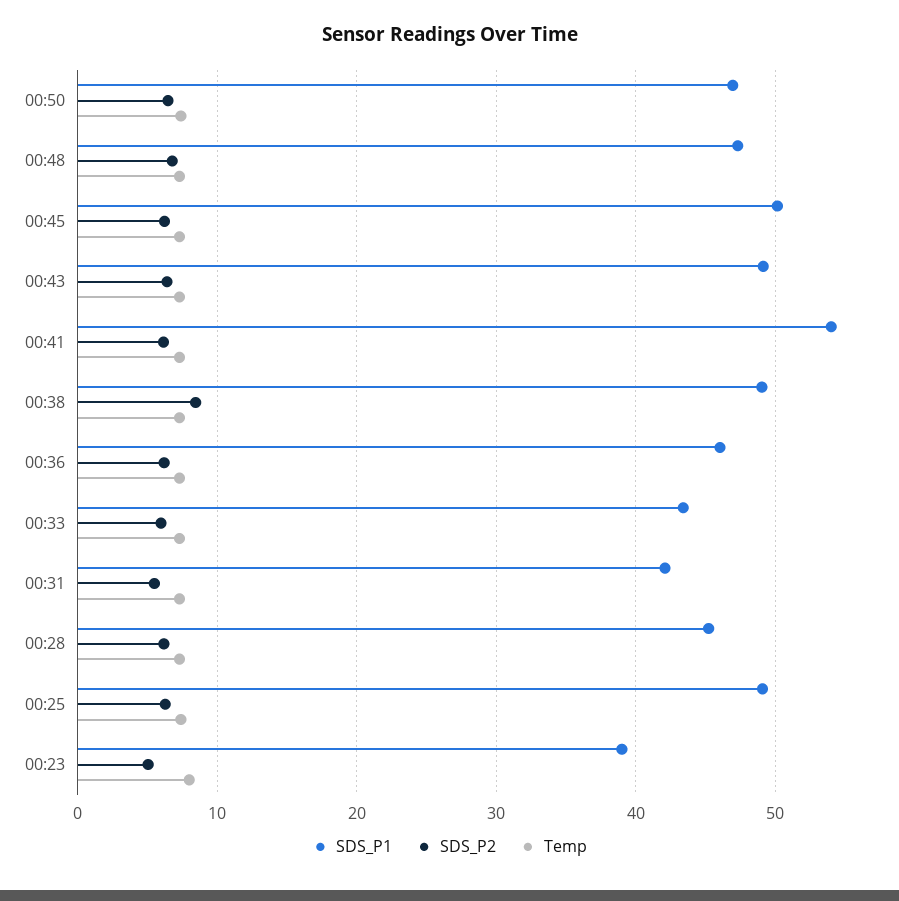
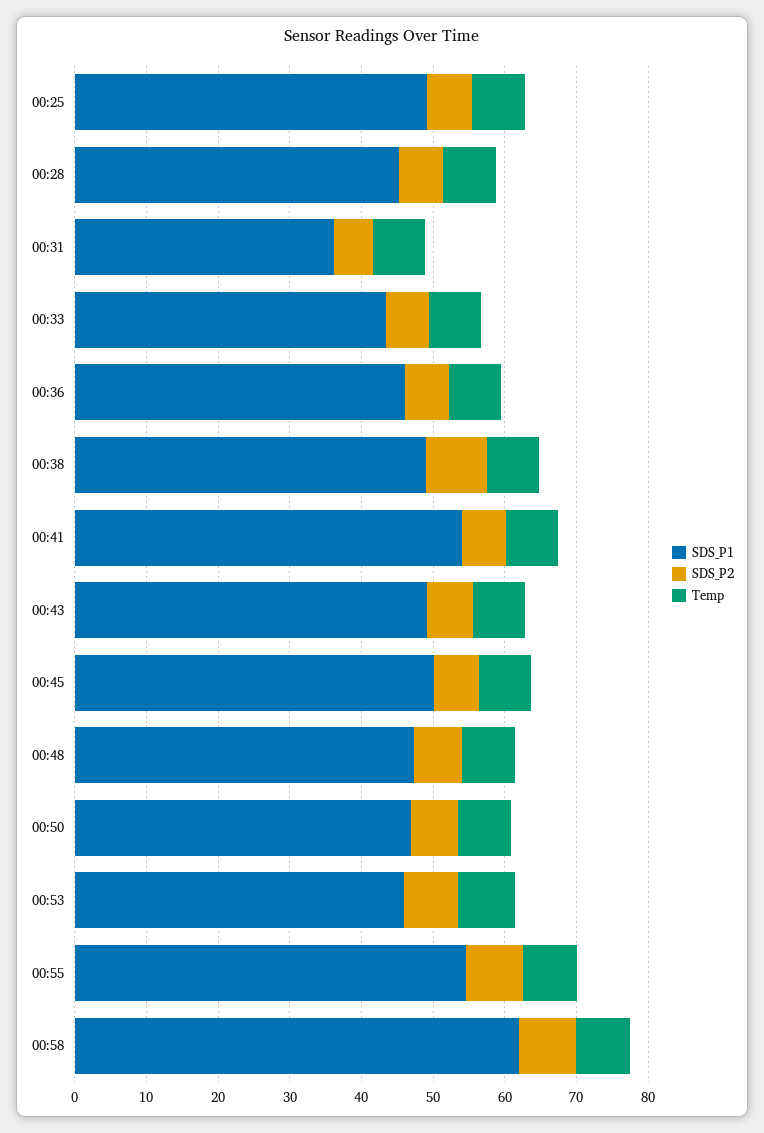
SDS_P1, 00:31: 42 -> 36
SDS_P1, 00:23: 39 -> none
SDS_P2, 00:23: 5 -> none
Temp, 00:23: 8 -> none
SDS_P1, 00:53: none -> 46
SDS_P2, 00:53: none -> 8
Temp, 00:53: none -> 8
SDS_P1, 00:55: none -> 54
SDS_P2, 00:55: none -> 8
Temp, 00:55: none -> 8
SDS_P1, 00:58: none -> 62
SDS_P2, 00:58: none -> 8
Temp, 00:58: none -> 8

